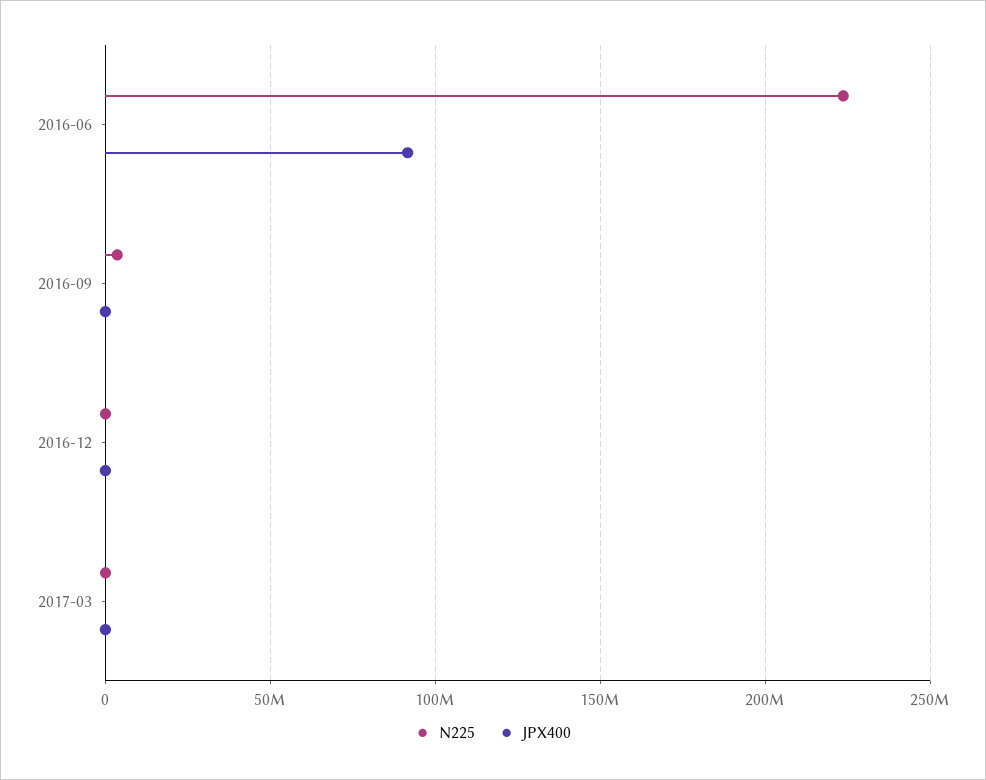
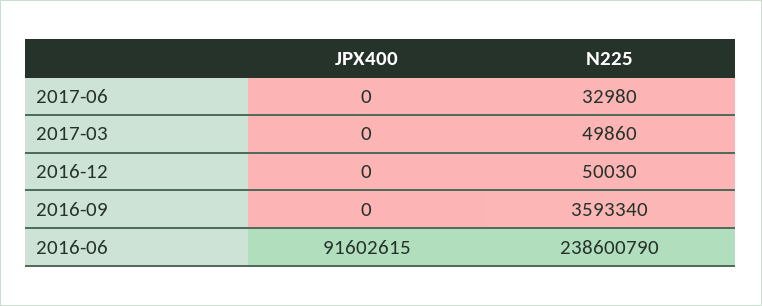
N225, 2016-06: 225000000 -> 238600790
JPX400, 2017-06: none -> 0
N225, 2017-06: none -> 32980

